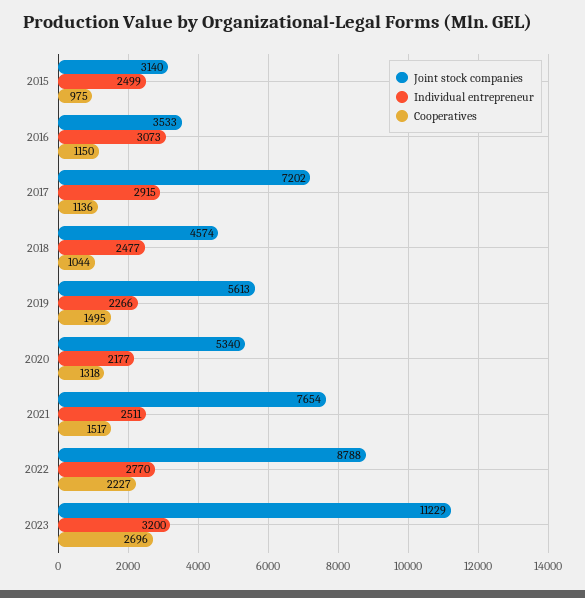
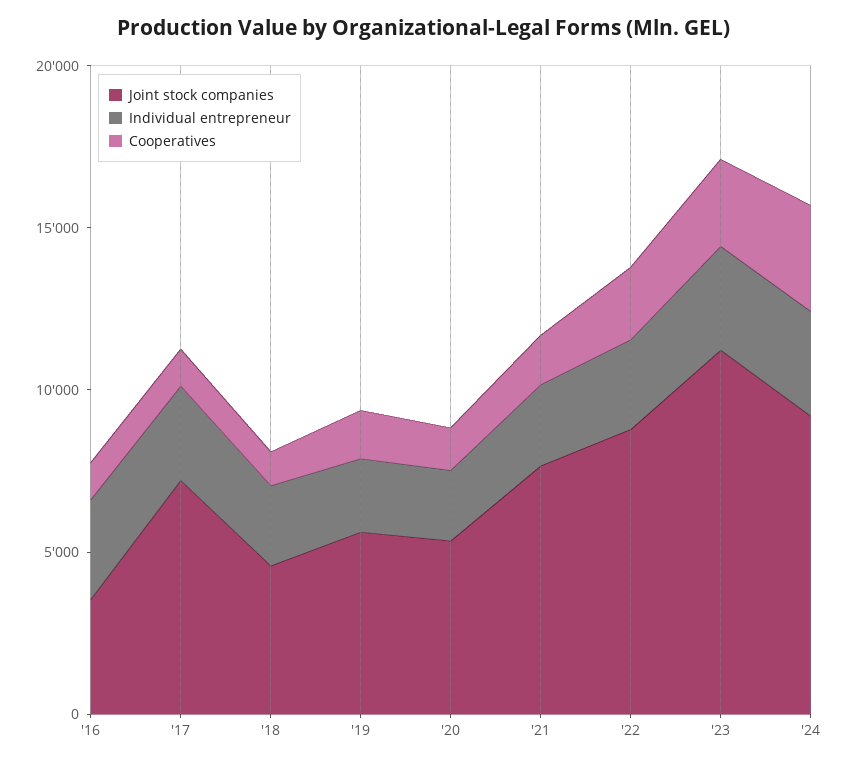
Joint stock companies, 2015: 3140 -> none
Individual entrepreneur, 2015: 2499 -> none
Cooperatives, 2015: 975 -> none
Joint stock companies, '24: none -> 9000
Individual entrepreneur, '24: none -> 3000
Cooperatives, '24: none -> 3000

